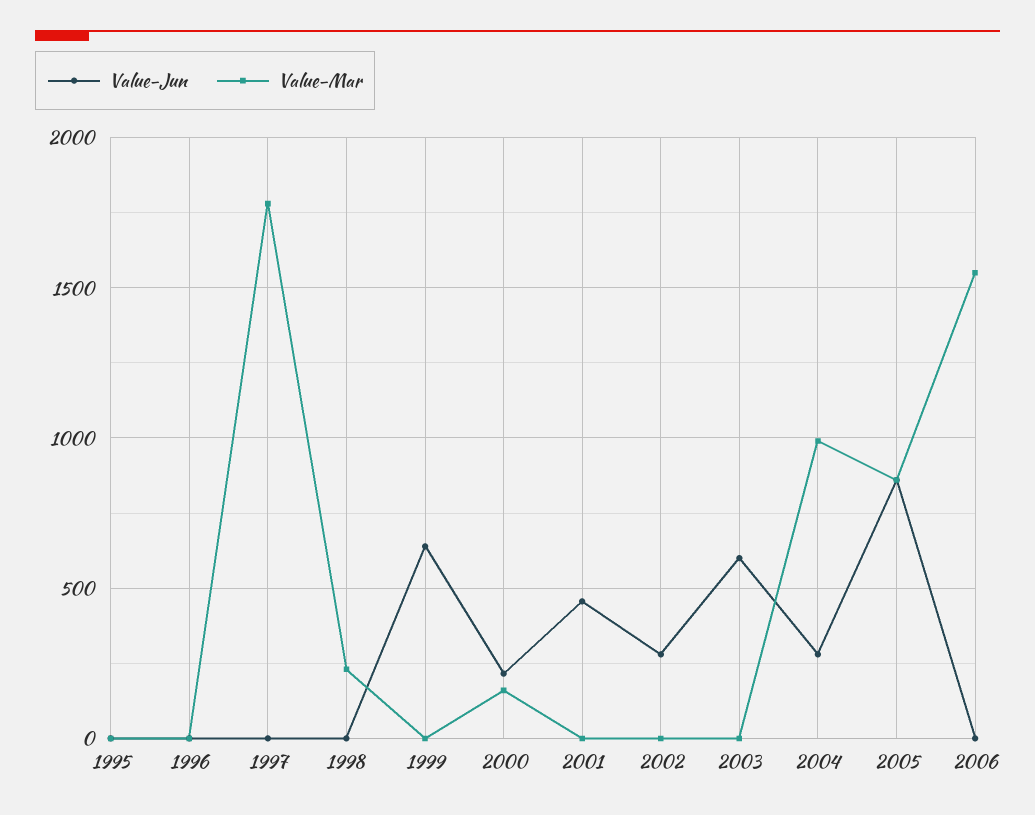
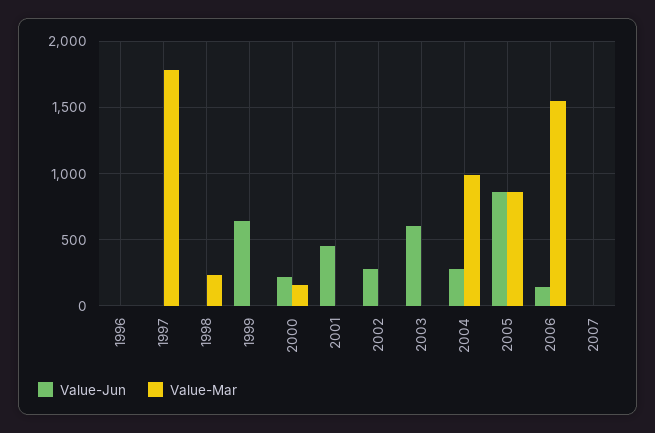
Value-Jun, 1995: 0 -> none
Value-Mar, 1995: 0 -> none
Value-Jun, 2006: 0 -> 150
Value-Jun, 2007: none -> 0
Value-Mar, 2007: none -> 0

